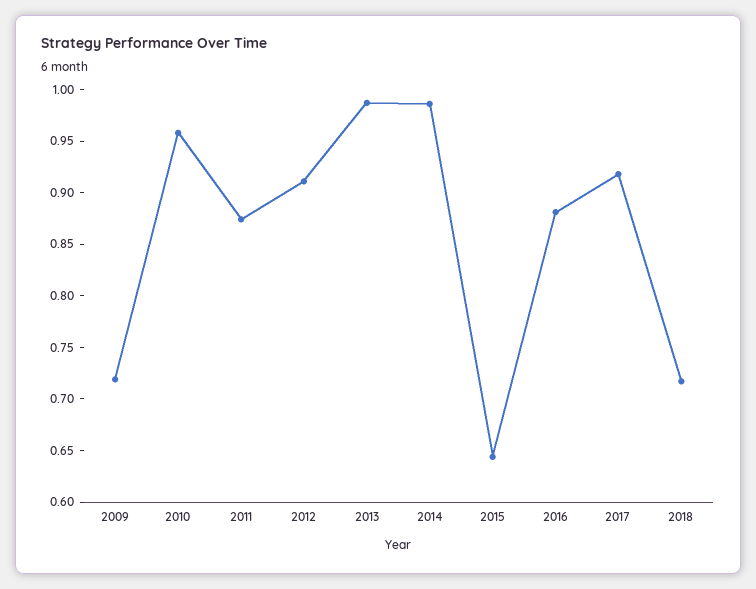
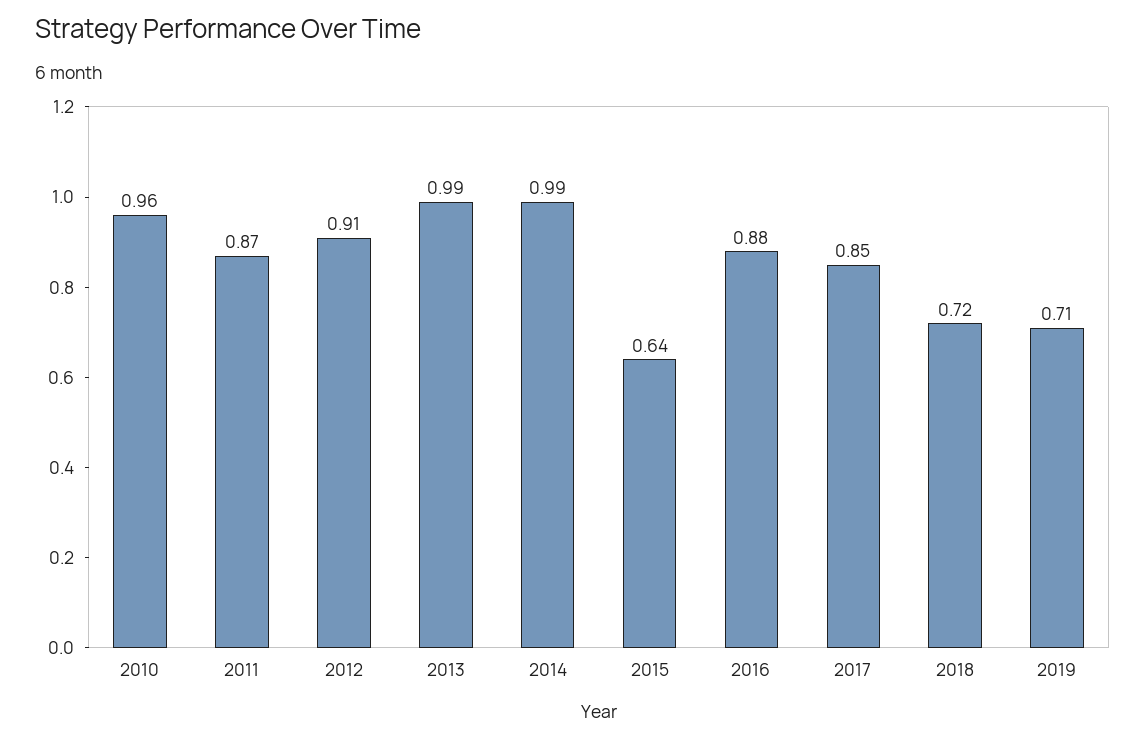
2009: 0.72 -> none
2017: 0.92 -> 0.85
2019: none -> 0.71

